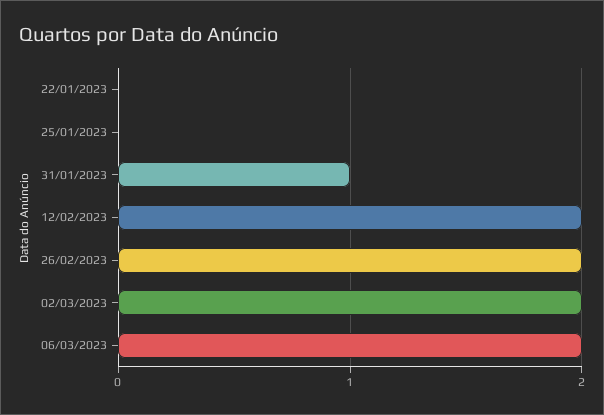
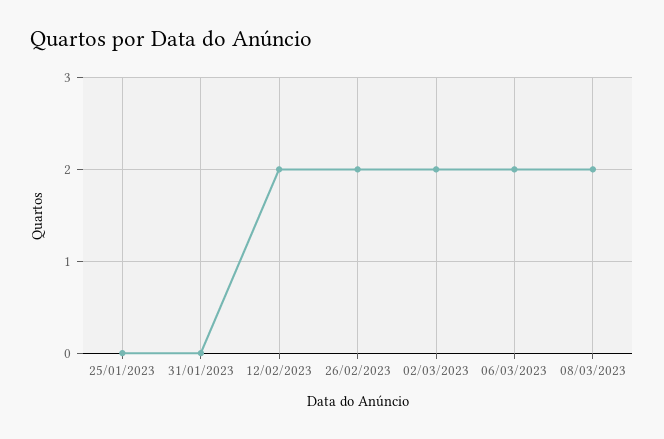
22/01/2023: 0 -> none
31/01/2023: 1 -> 0
08/03/2023: none -> 2

